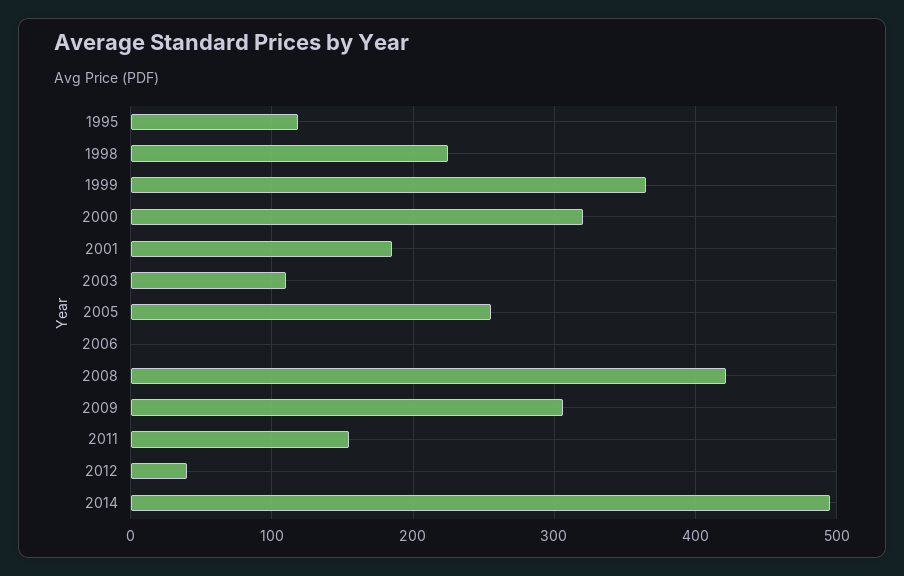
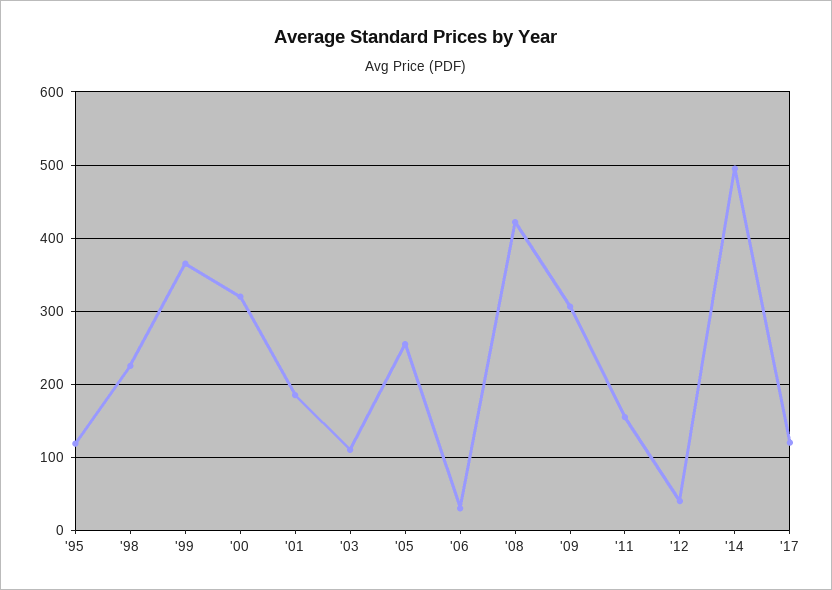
2006: 0 -> 30
'17: none -> 120

